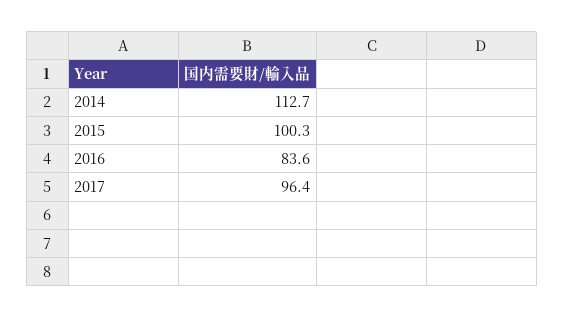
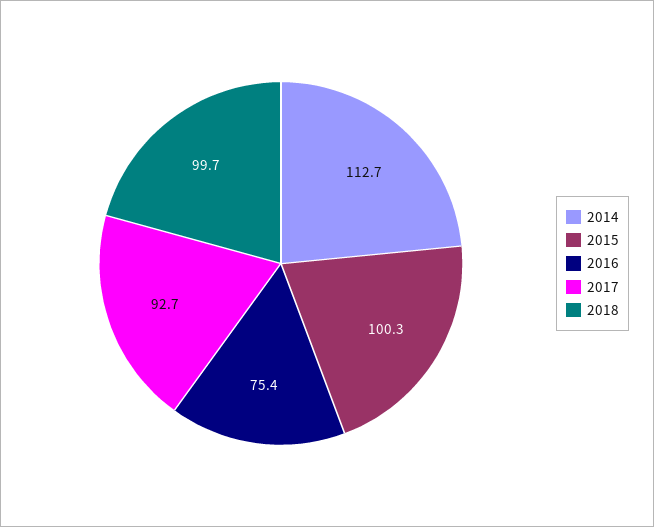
2016: 83.6 -> 75.4
2017: 96.4 -> 92.7
2018: none -> 99.7

